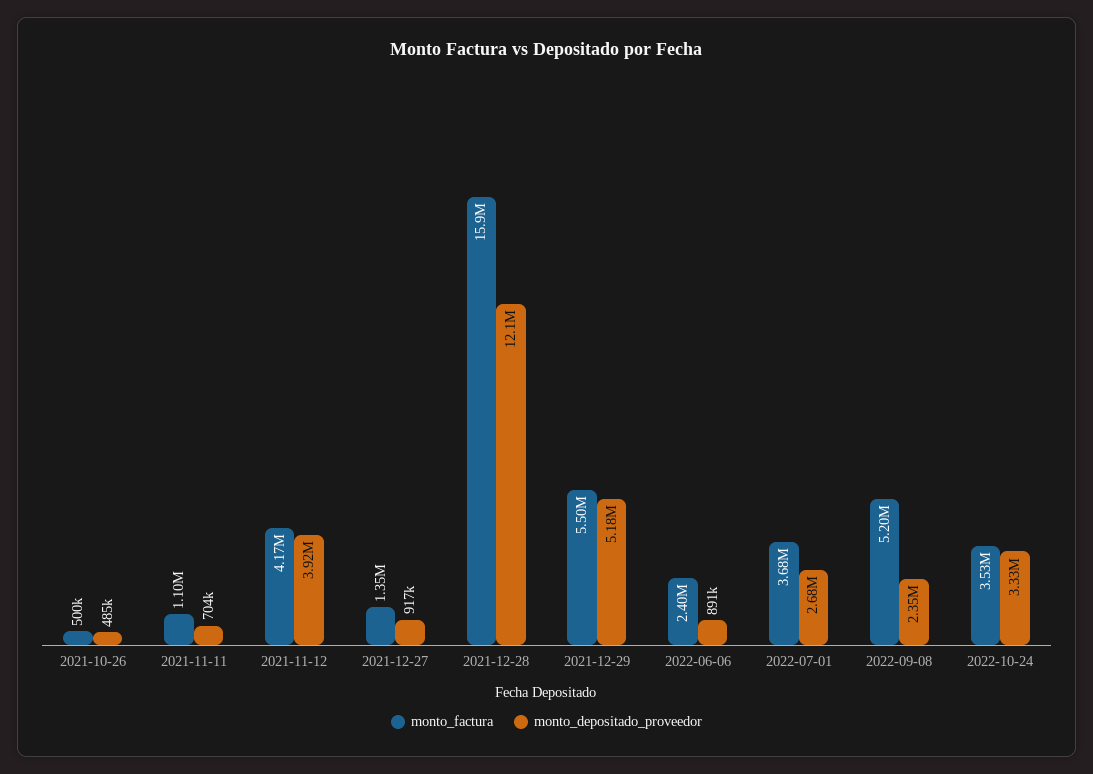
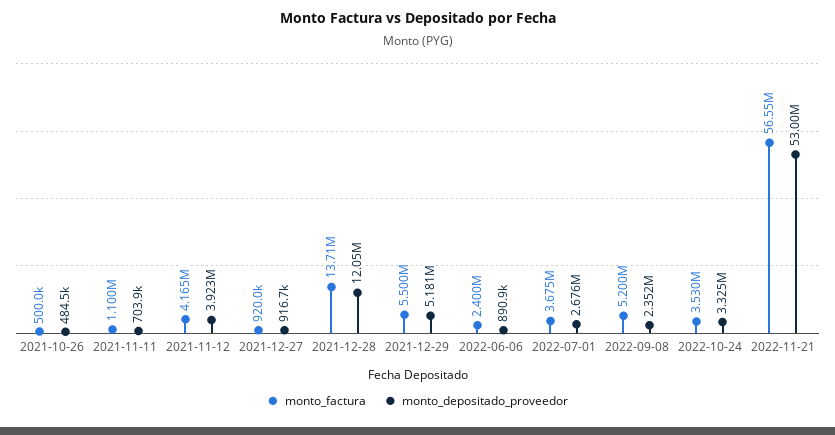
monto_factura, 2021-12-27: 1350000 -> 920000
monto_factura, 2021-12-28: 15900000 -> 13710000
monto_factura, 2022-11-21: none -> 56550000
monto_depositado_proveedor, 2022-11-21: none -> 53000000

